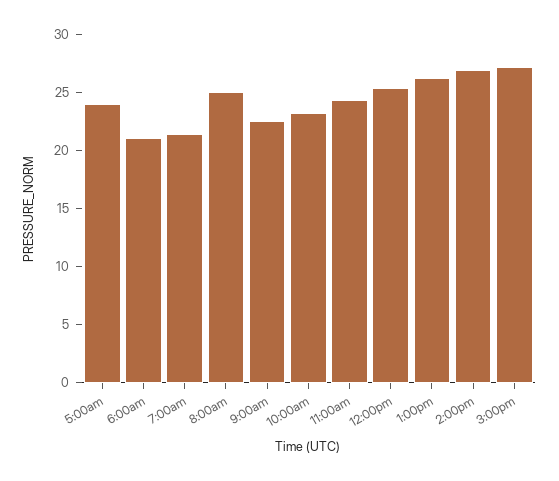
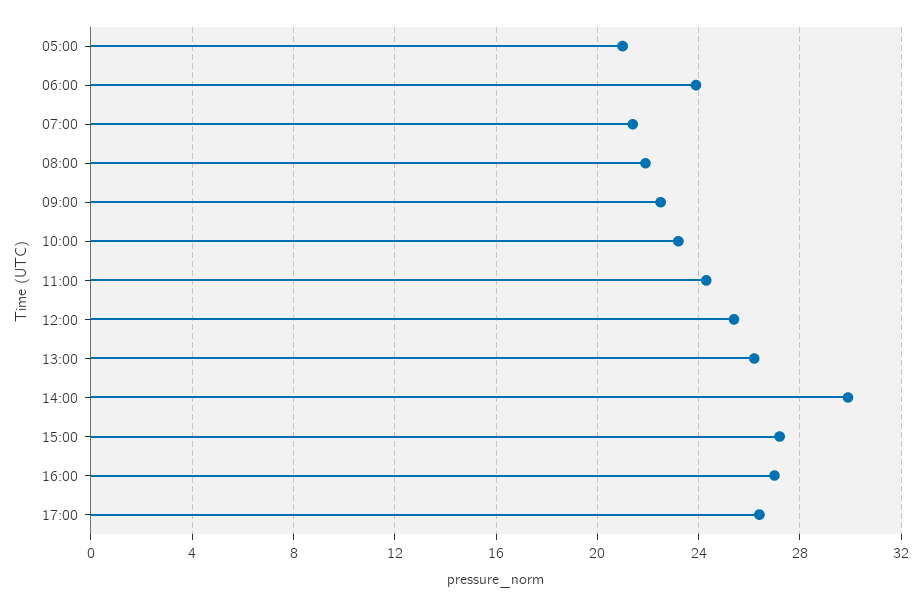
5:00am: 24 -> 21
6:00am: 21 -> 24
8:00am: 25 -> 22
2:00pm: 27 -> 30
16:00: none -> 27
17:00: none -> 26.5

